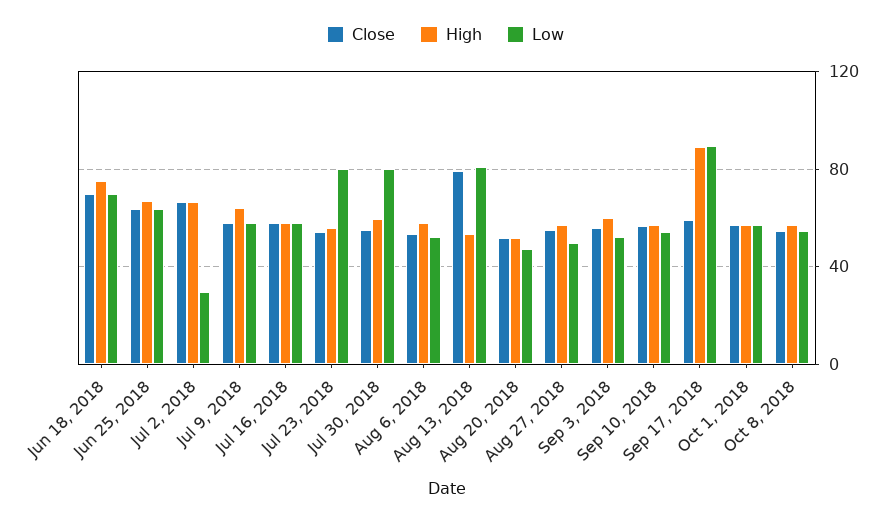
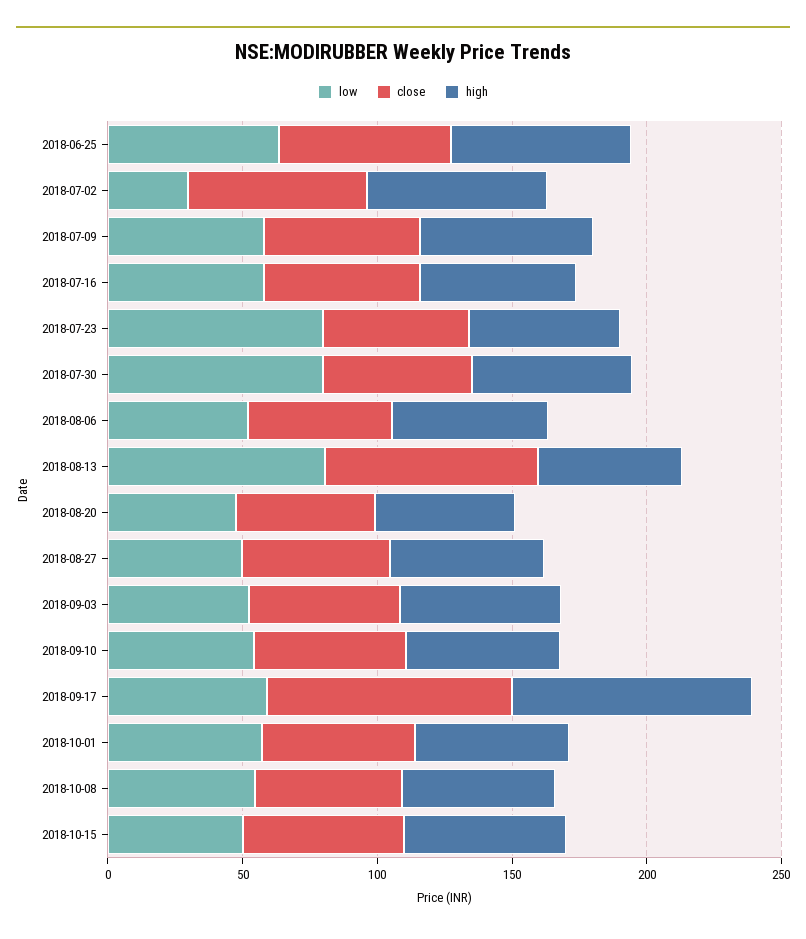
Close, Jun 18, 2018: 70 -> none
High, Jun 18, 2018: 75 -> none
Low, Jun 18, 2018: 70 -> none
Close, Sep 17, 2018: 60 -> 90
Low, Sep 17, 2018: 90 -> 60
Low, 2018-10-15: none -> 50
Close, 2018-10-15: none -> 60
High, 2018-10-15: none -> 60

